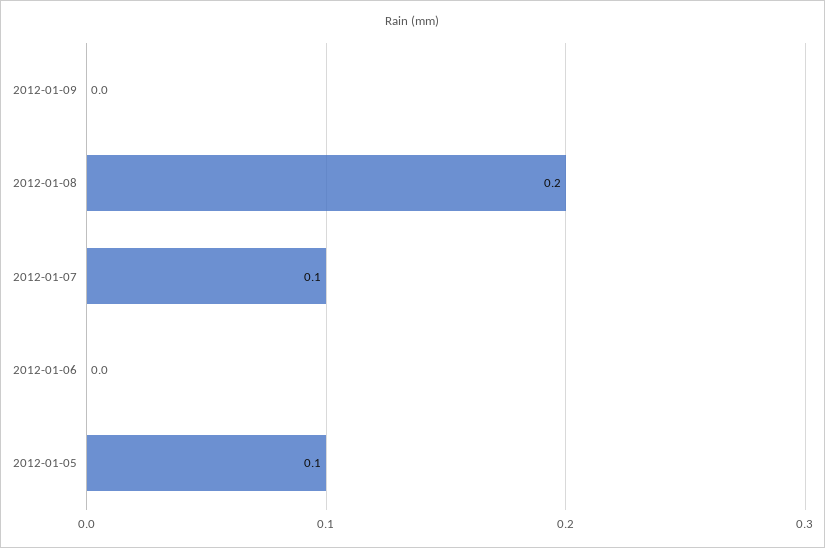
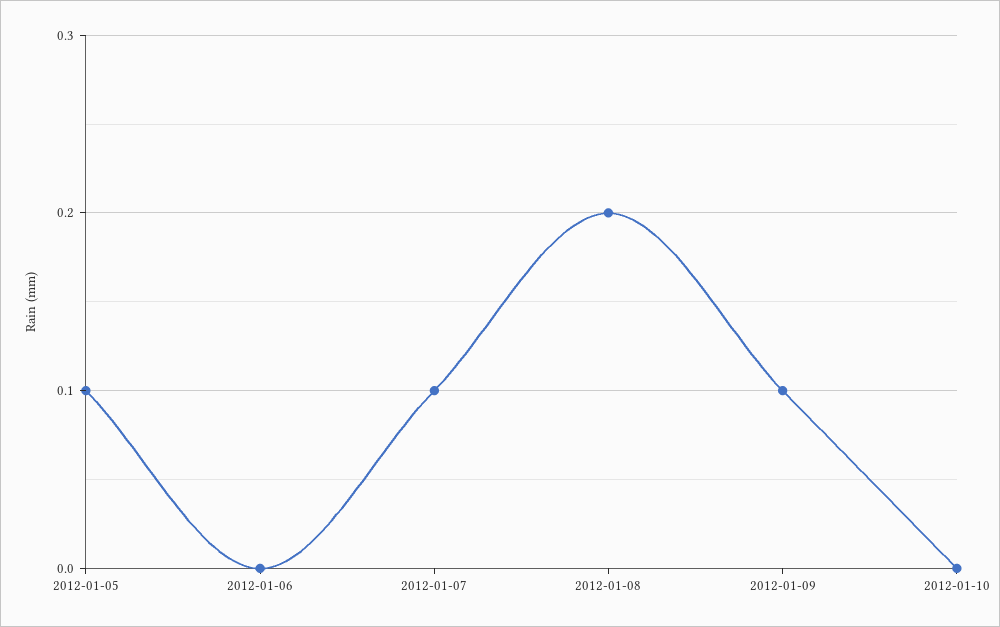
2012-01-09: 0 -> 0.1
2012-01-10: none -> 0

